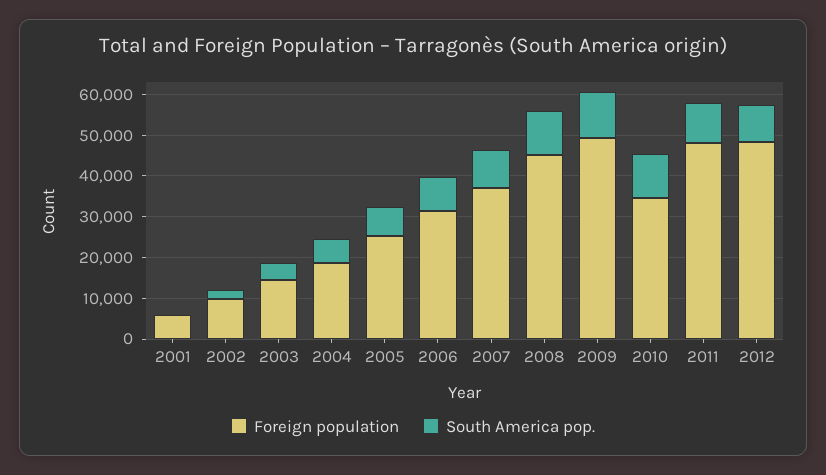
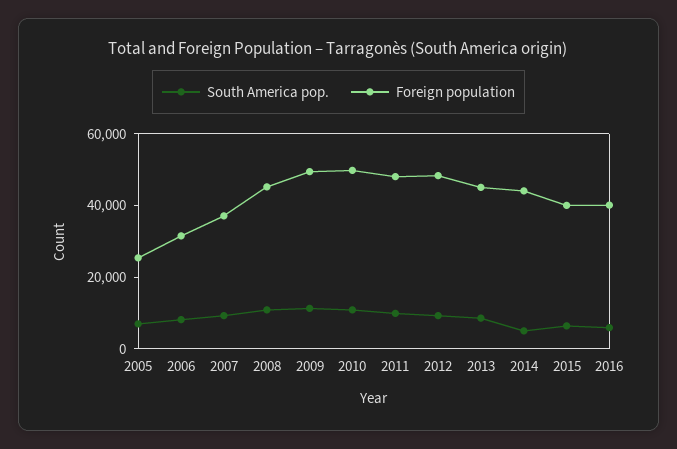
Foreign population, 2001: 6000 -> none
South America pop., 2001: 0 -> none
Foreign population, 2002: 10000 -> none
South America pop., 2002: 2000 -> none
Foreign population, 2003: 14000 -> none
South America pop., 2003: 4000 -> none
Foreign population, 2004: 18000 -> none
South America pop., 2004: 6000 -> none
Foreign population, 2010: 34000 -> 50000
South America pop., 2013: none -> 10000
Foreign population, 2013: none -> 45000
South America pop., 2014: none -> 5000
Foreign population, 2014: none -> 45000
South America pop., 2015: none -> 5000
Foreign population, 2015: none -> 40000
South America pop., 2016: none -> 5000
Foreign population, 2016: none -> 40000

